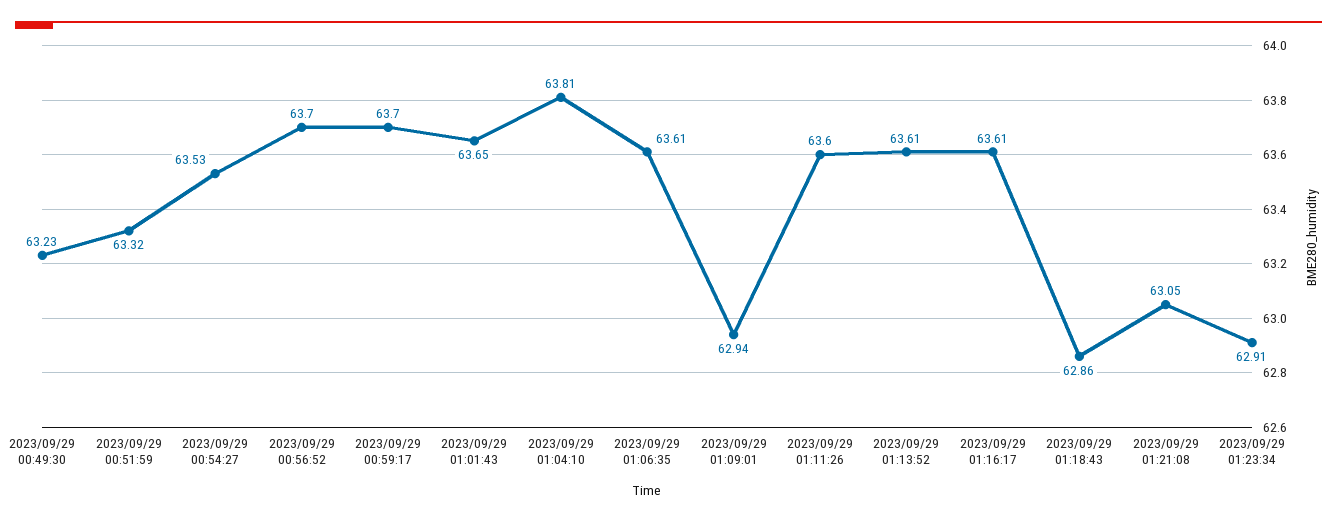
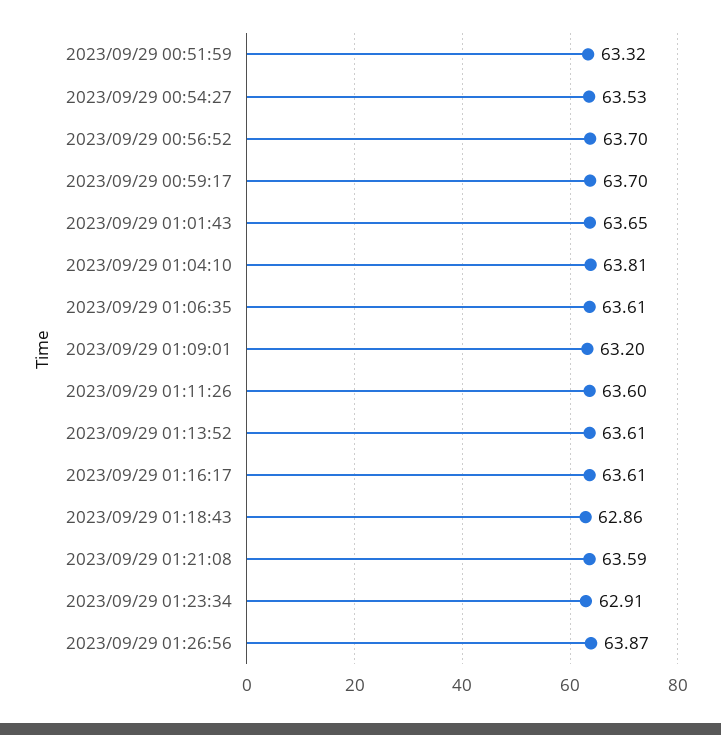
2023/09/29 00:49:30: 63.23 -> none
2023/09/29 01:09:01: 62.94 -> 63.2
2023/09/29 01:21:08: 63.05 -> 63.59
2023/09/29 01:26:56: none -> 63.87

